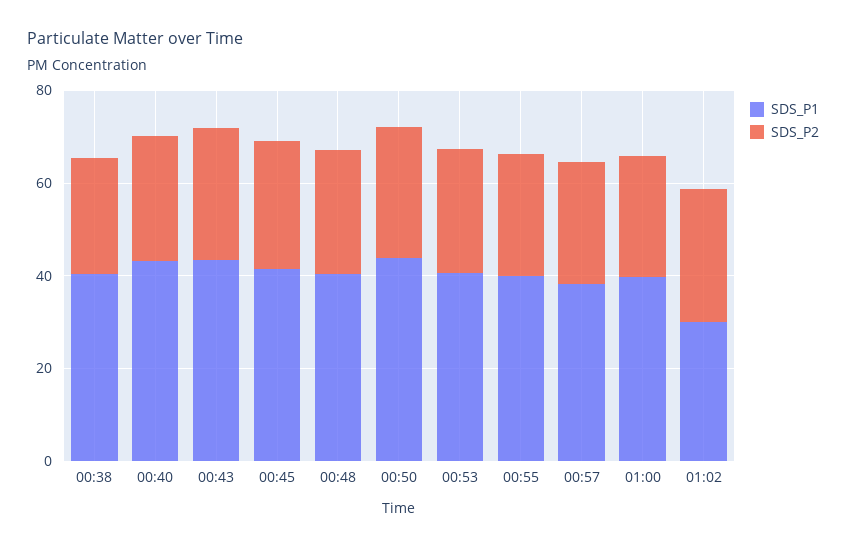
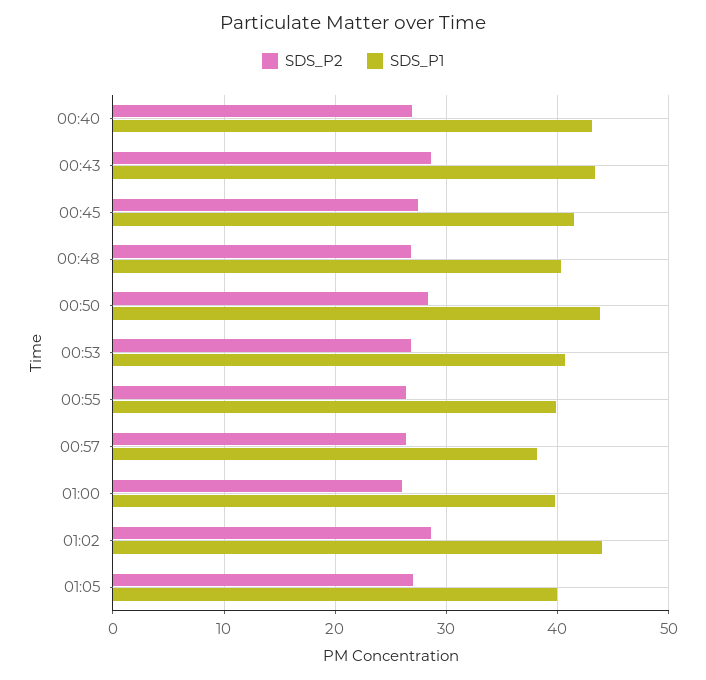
SDS_P1, 00:38: 40 -> none
SDS_P2, 00:38: 25 -> none
SDS_P1, 01:02: 30 -> 44
SDS_P2, 01:05: none -> 27
SDS_P1, 01:05: none -> 40

